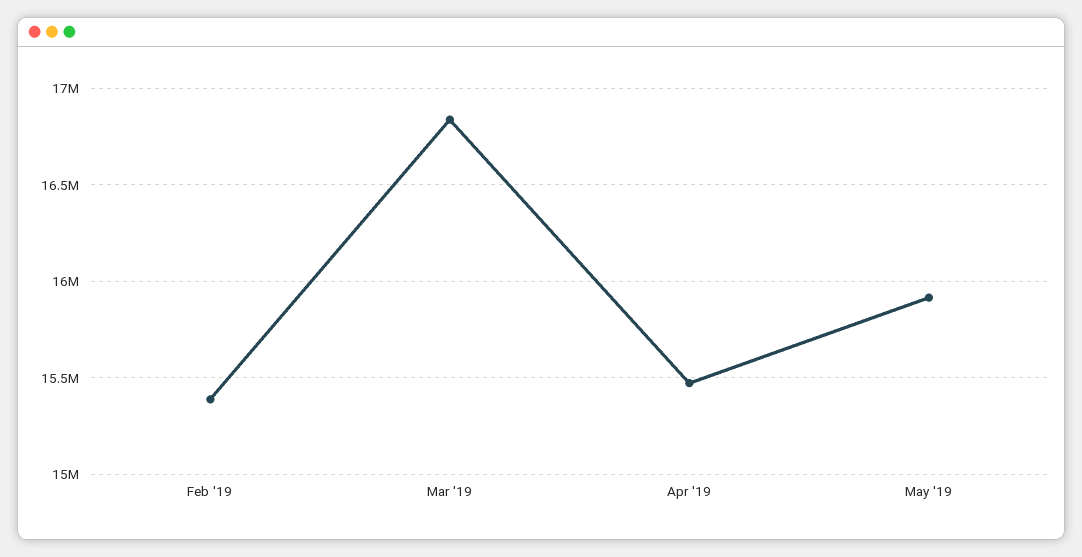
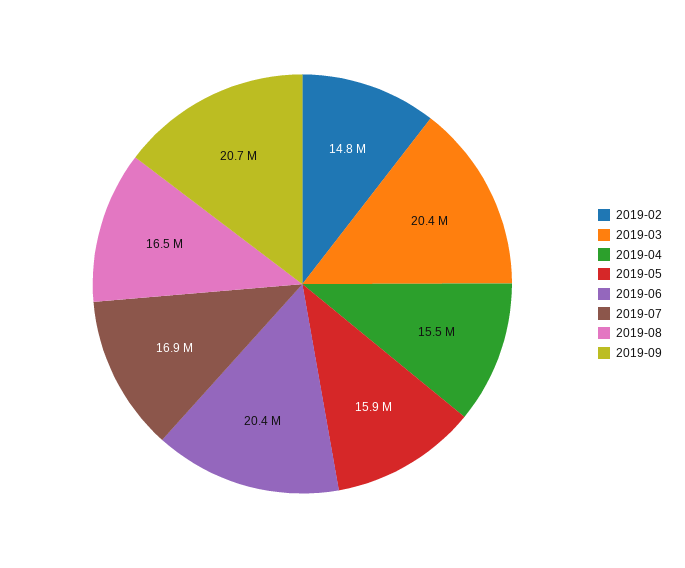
Feb '19: 15400000 -> 14800000
Mar '19: 16850000 -> 20400000
2019-06: none -> 20400000
2019-07: none -> 16900000
2019-08: none -> 16500000
2019-09: none -> 20700000

